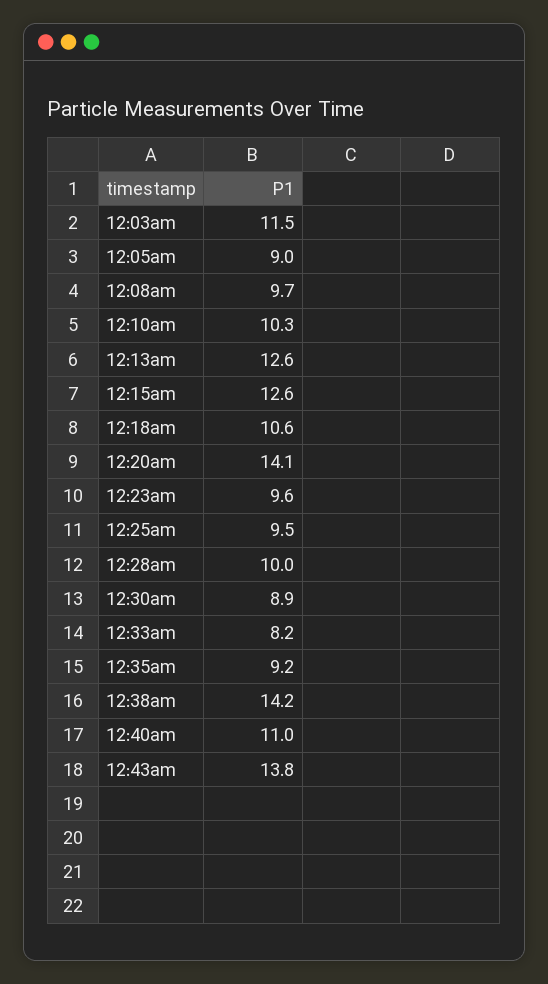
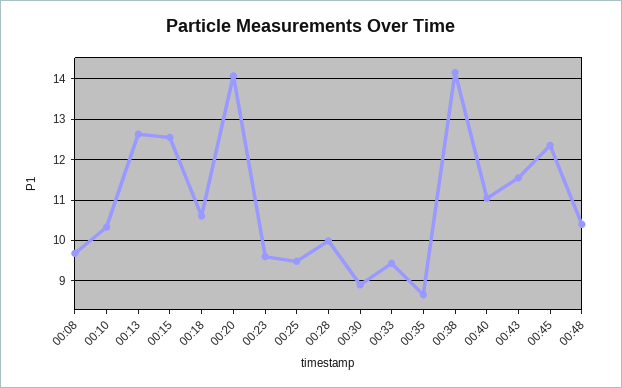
12:03am: 11.5 -> none
12:05am: 9 -> none
12:33am: 8.2 -> 9.4
12:35am: 9.2 -> 8.6
12:43am: 13.8 -> 11.6
00:45: none -> 12.4
00:48: none -> 10.4

